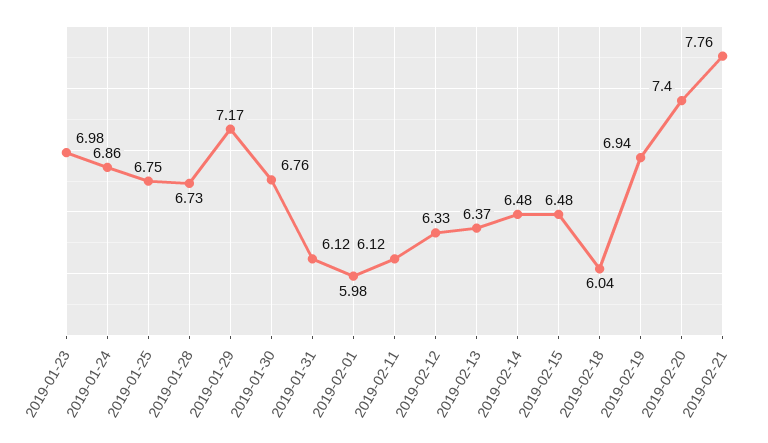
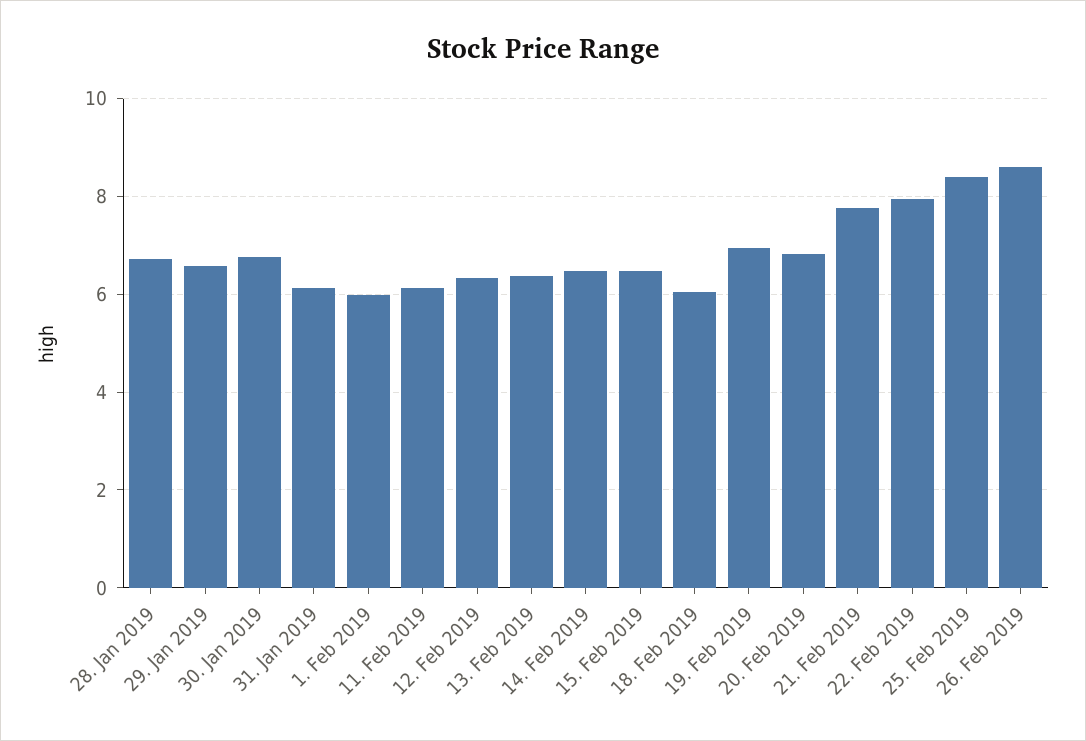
2019-01-23: 6.98 -> none
2019-01-24: 6.86 -> none
2019-01-25: 6.75 -> none
2019-01-29: 7.17 -> 6.6
2019-02-20: 7.4 -> 6.8
22. Feb 2019: none -> 8
25. Feb 2019: none -> 8.4
26. Feb 2019: none -> 8.6

